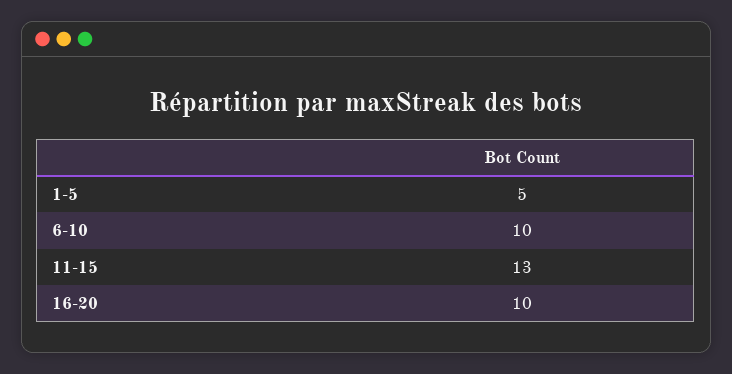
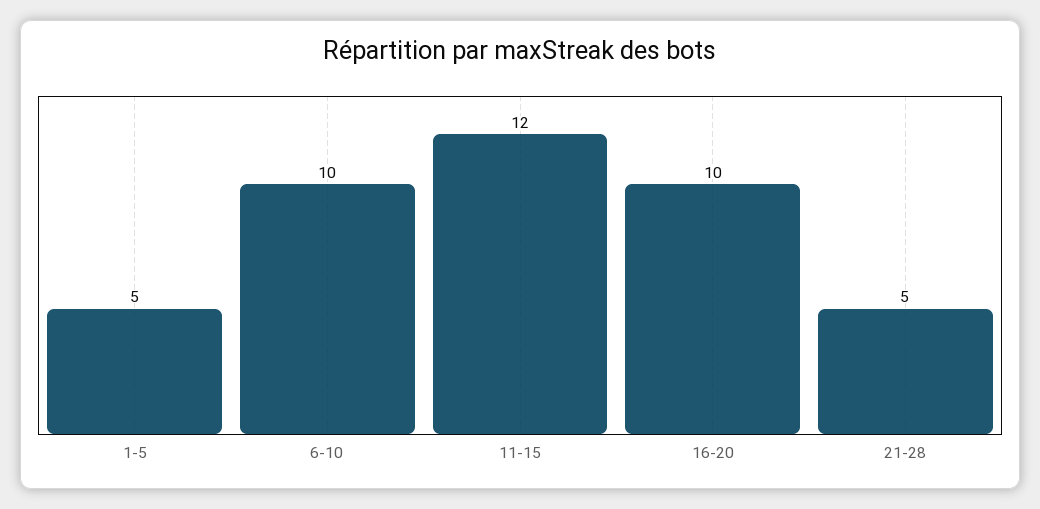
11-15: 13 -> 12
21-28: none -> 5

